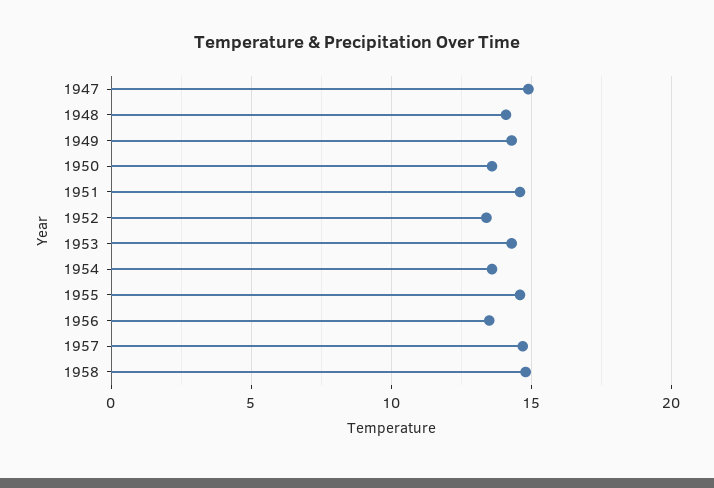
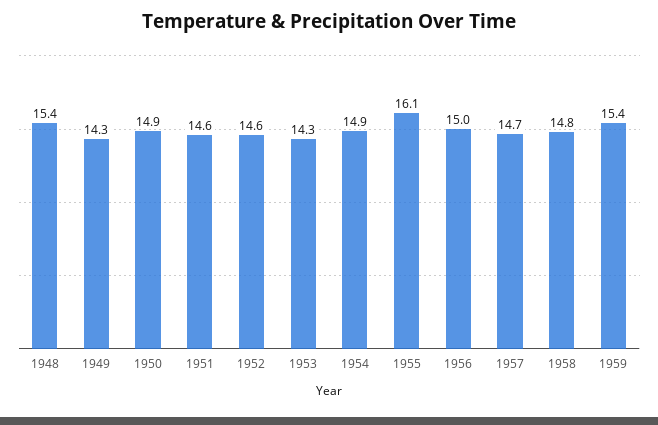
1947: 15 -> none
1948: 14 -> 15.4
1950: 13.5 -> 14.9
1952: 13.5 -> 14.6
1954: 13.5 -> 14.9
1955: 14.5 -> 16.1
1956: 13.5 -> 15
1959: none -> 15.4

